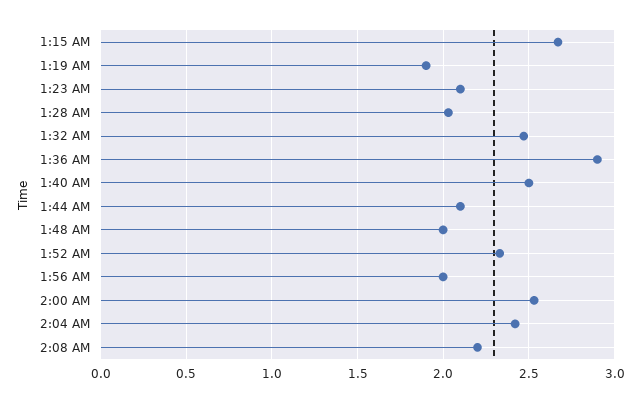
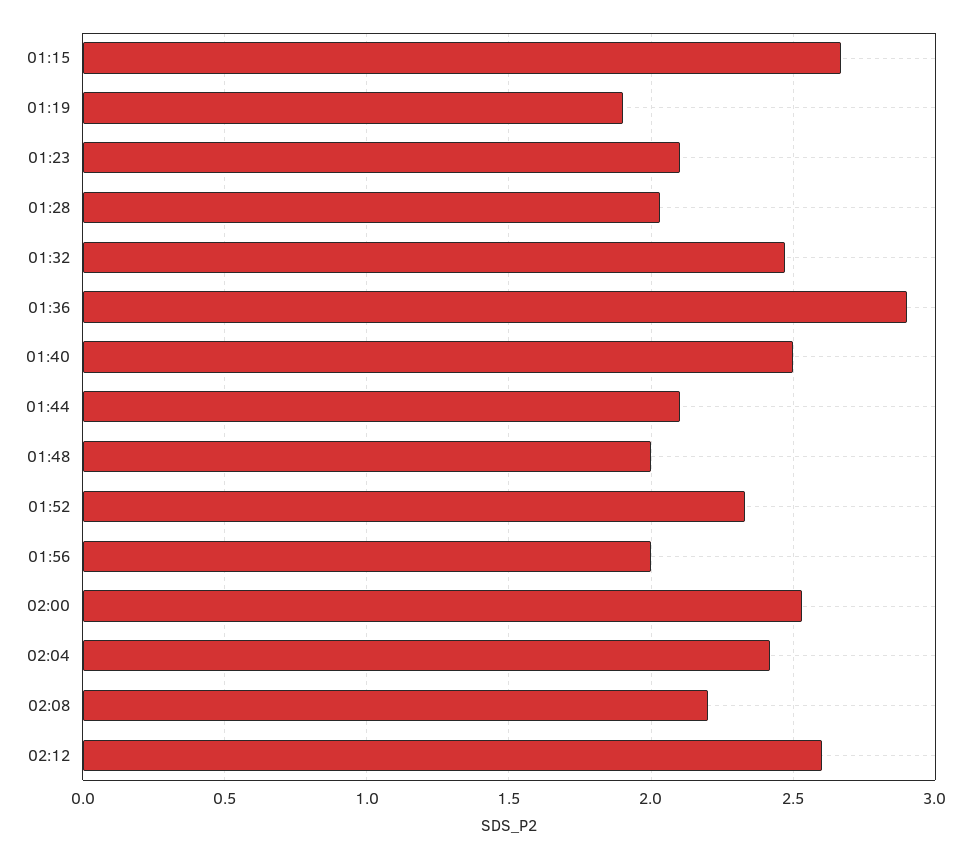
02:12: none -> 2.6

